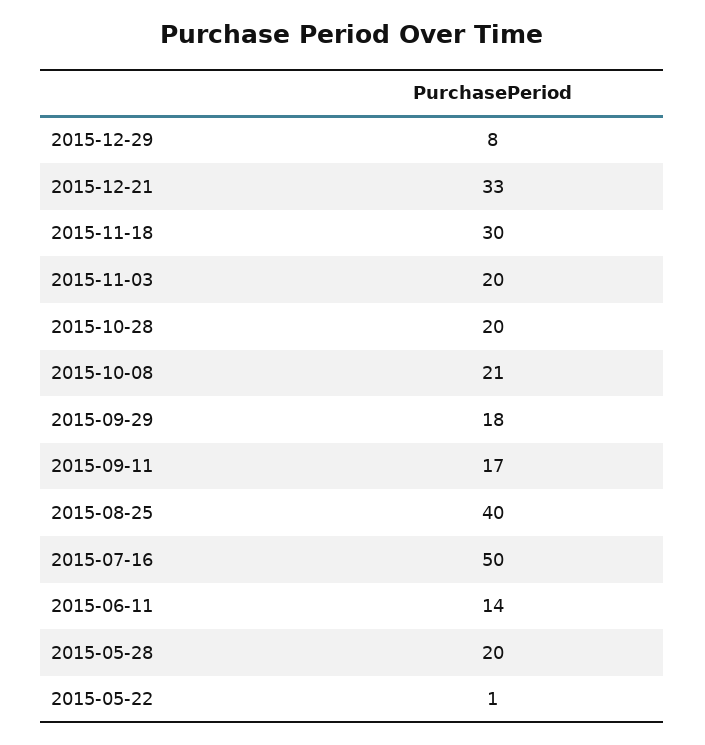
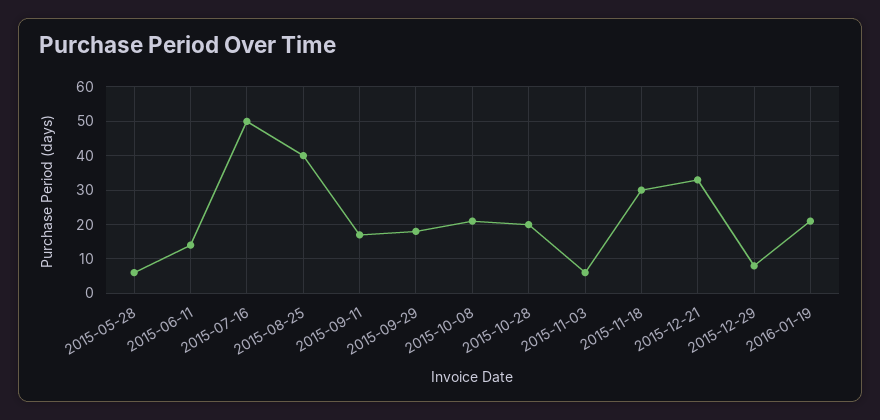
2015-11-03: 20 -> 5
2015-05-28: 20 -> 5
2015-05-22: 1 -> none
2016-01-19: none -> 20

